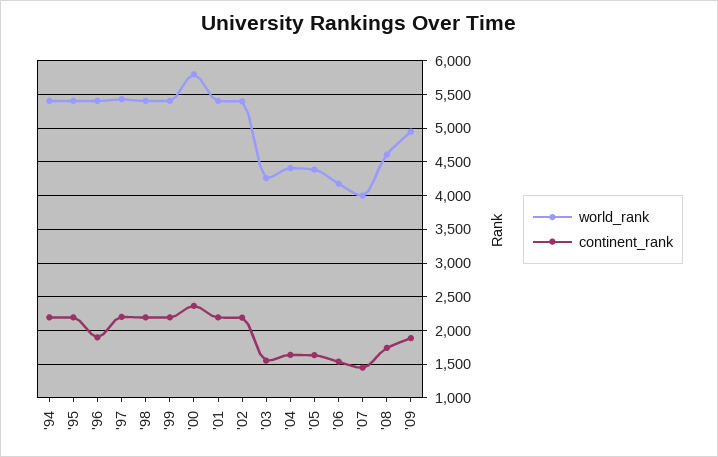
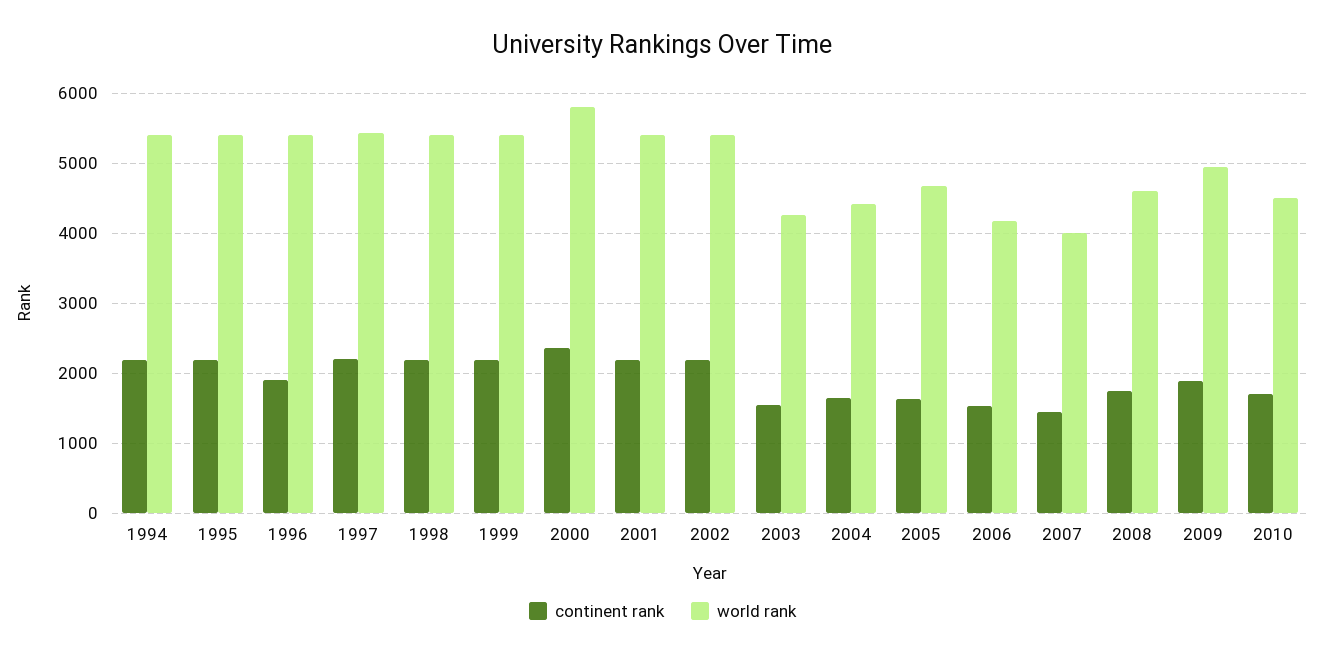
world_rank, '05: 4400 -> 4700
continent_rank, 2010: none -> 1700
world_rank, 2010: none -> 4500

